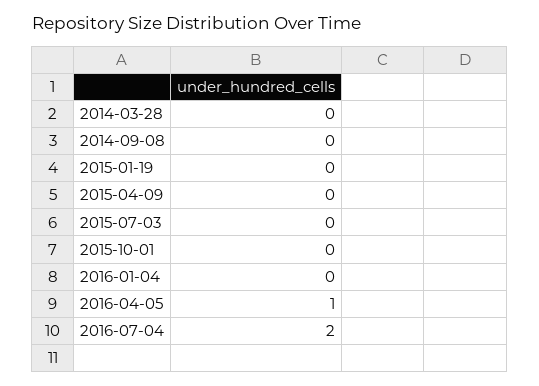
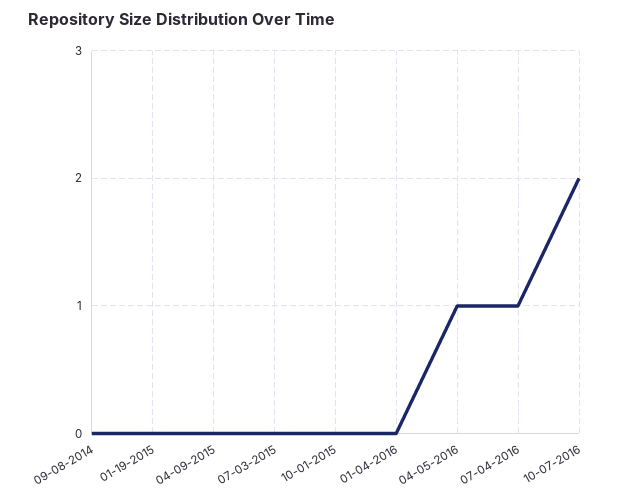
2014-03-28: 0 -> none
2016-07-04: 2 -> 1
10-07-2016: none -> 2

